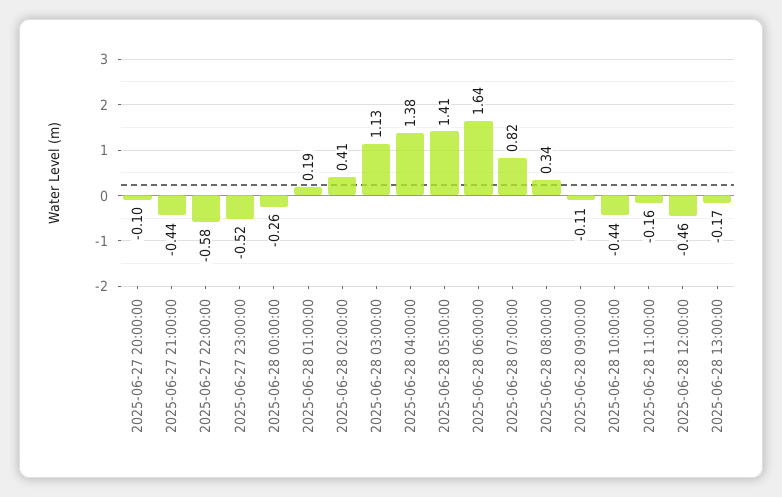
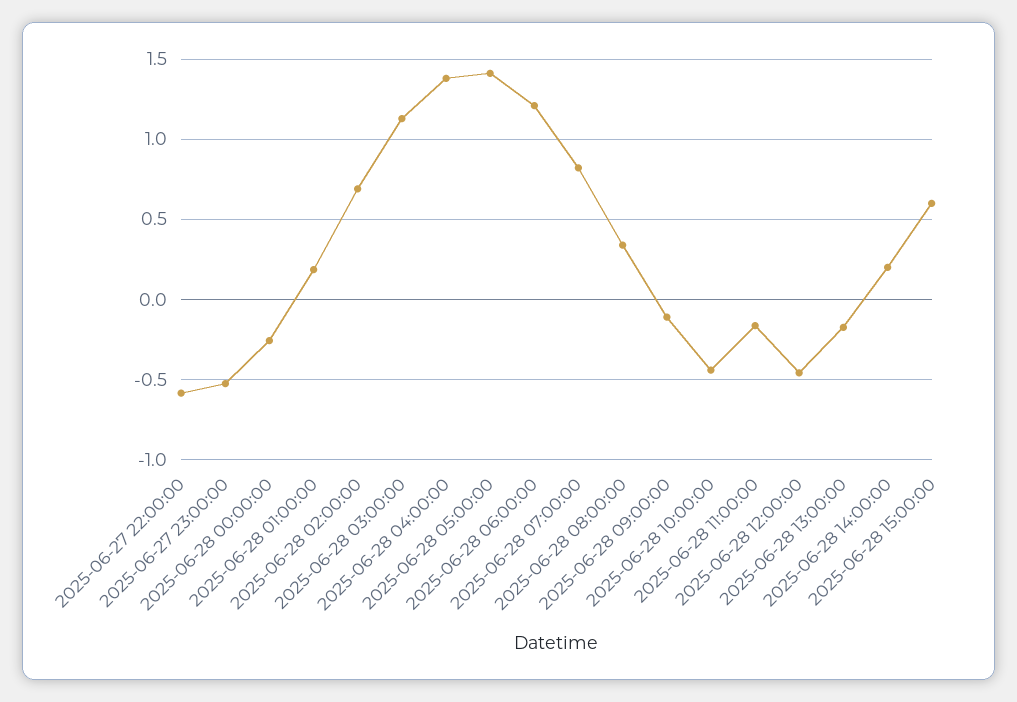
2025-06-27 20:00:00: -0.1 -> none
2025-06-27 21:00:00: -0.44 -> none
2025-06-28 02:00:00: 0.41 -> 0.7
2025-06-28 06:00:00: 1.64 -> 1.2
2025-06-28 14:00:00: none -> 0.2
2025-06-28 15:00:00: none -> 0.6

